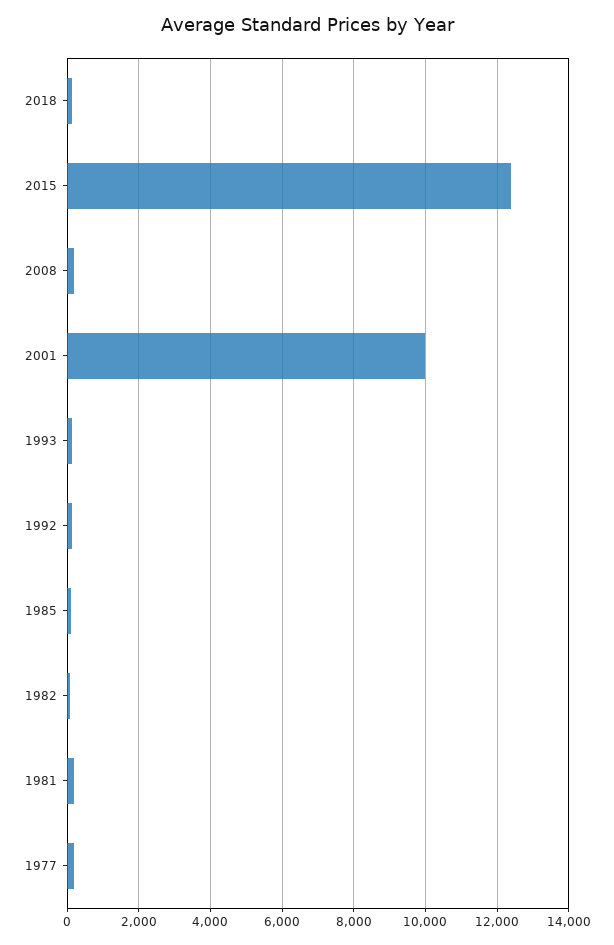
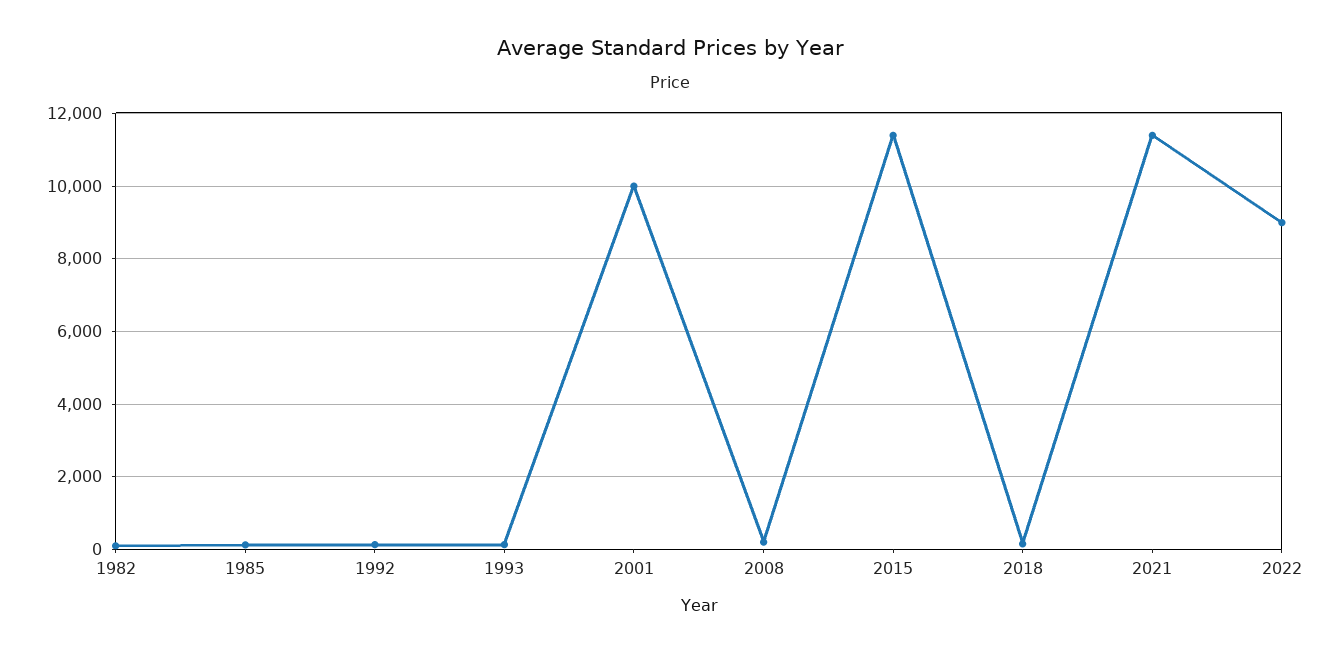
2015: 12400 -> 11400
1981: 200 -> none
1977: 200 -> none
2021: none -> 11400
2022: none -> 9000

